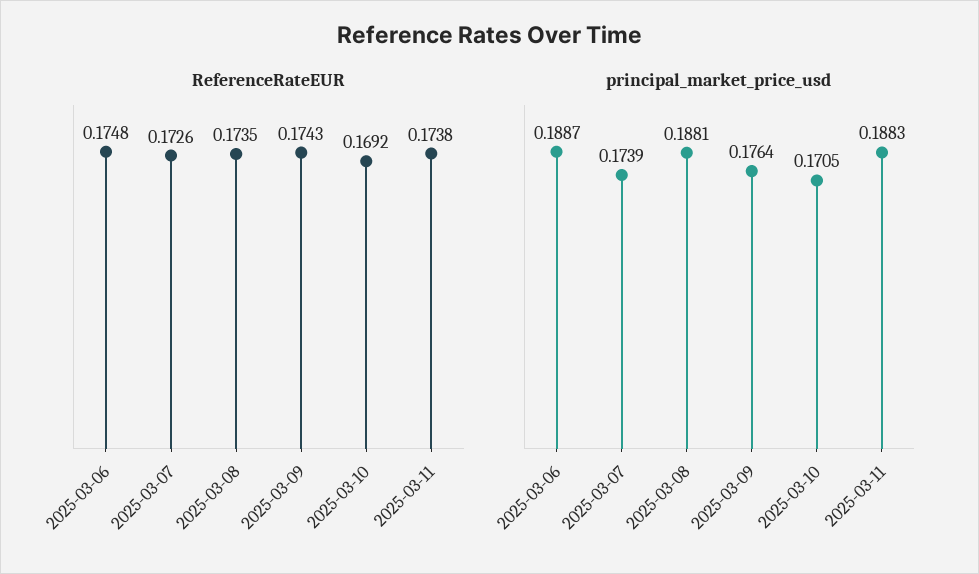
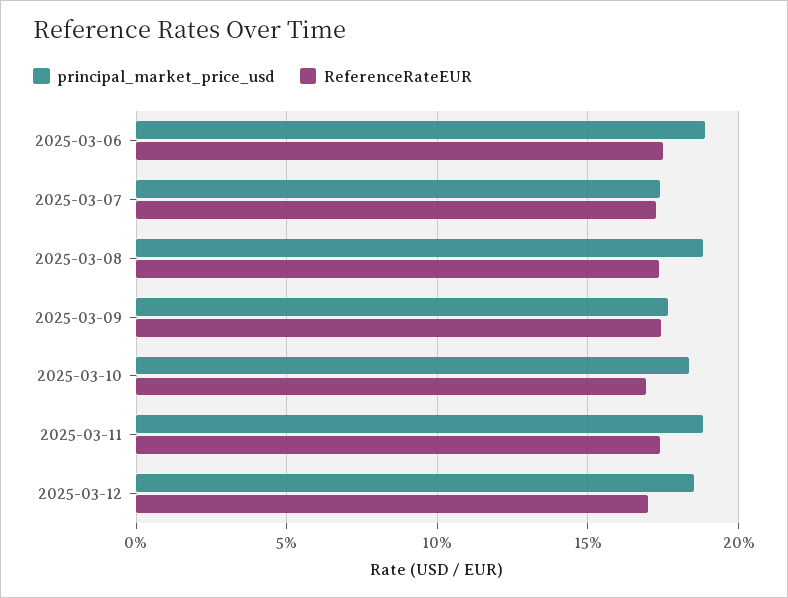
principal_market_price_usd, 2025-03-10: 0.1705 -> 0.185
principal_market_price_usd, 2025-03-12: none -> 0.185
ReferenceRateEUR, 2025-03-12: none -> 0.17

